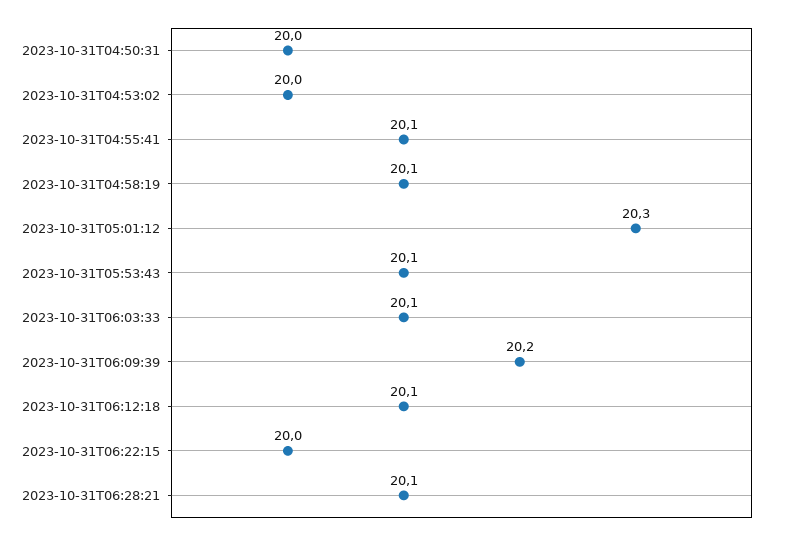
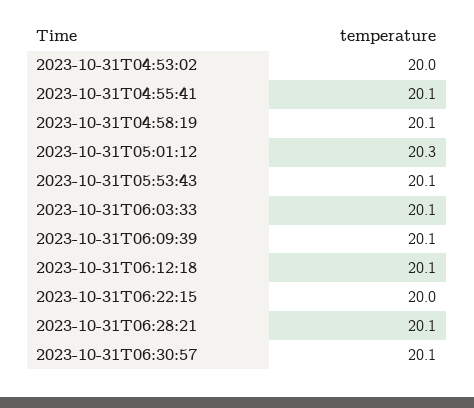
2023-10-31T04:50:31: 20 -> none
2023-10-31T06:09:39: 20.2 -> 20.1
2023-10-31T06:30:57: none -> 20.1

